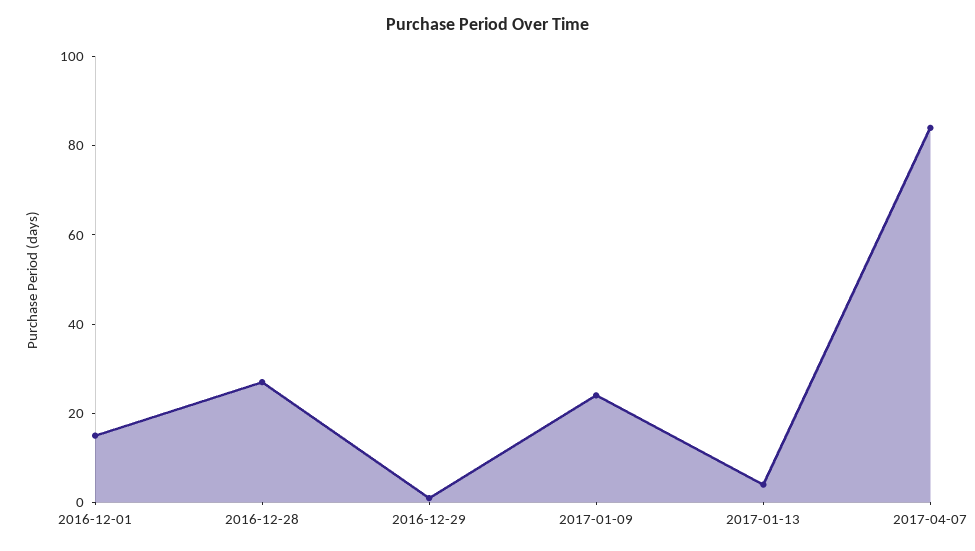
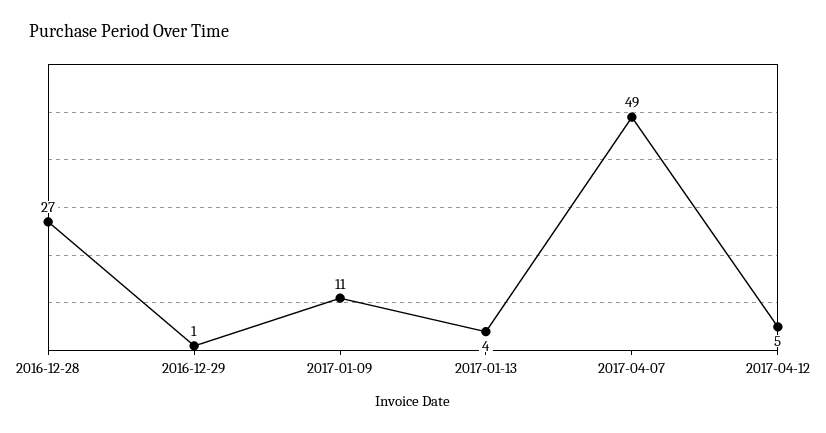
2016-12-01: 15 -> none
2017-01-09: 25 -> 11
2017-04-07: 85 -> 49
2017-04-12: none -> 5

